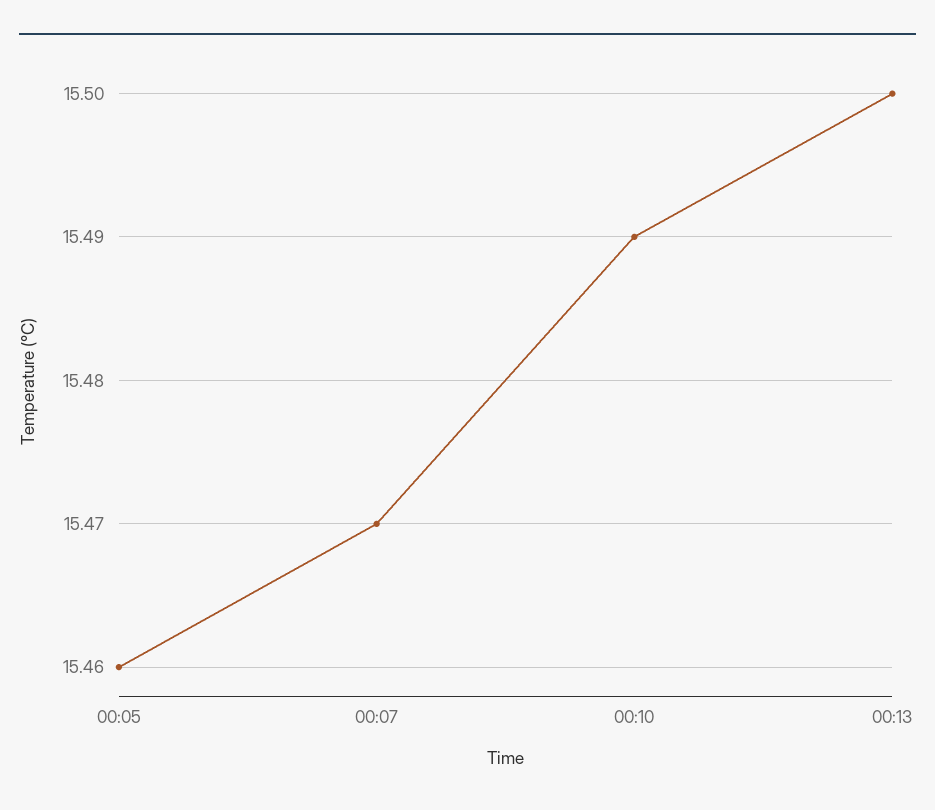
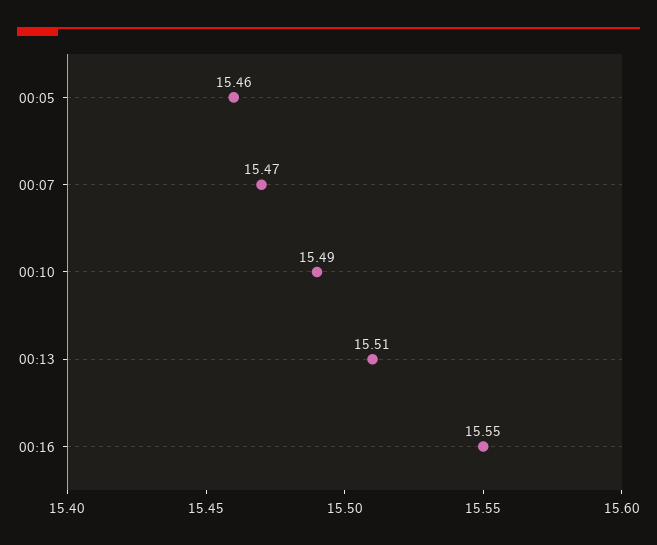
00:13: 15.5 -> 15.51
00:16: none -> 15.55

